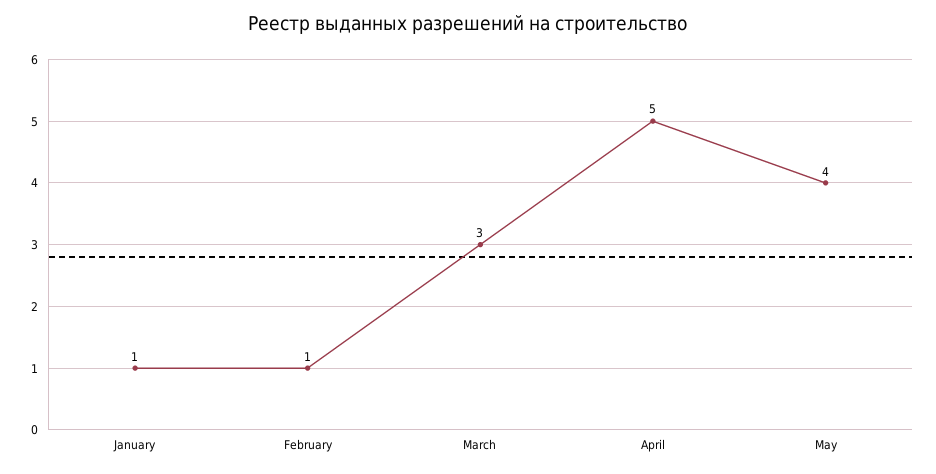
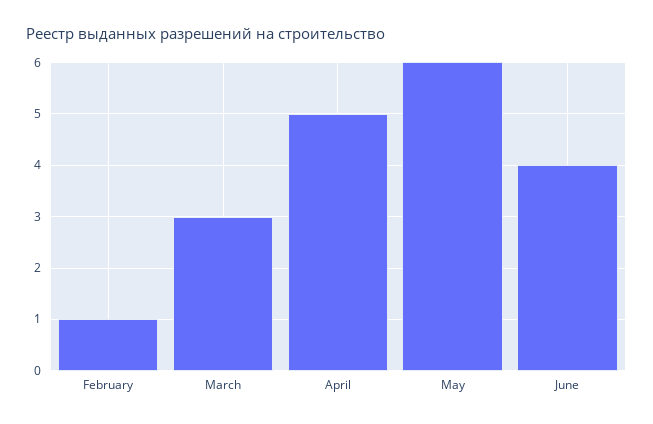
January: 1 -> none
May: 4 -> 6
June: none -> 4

